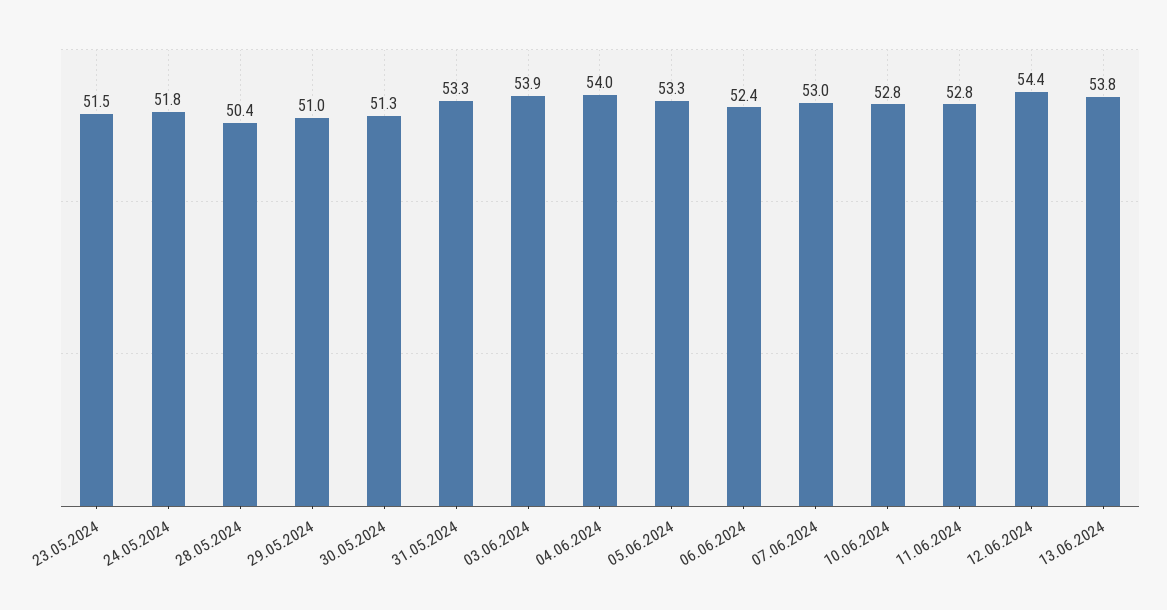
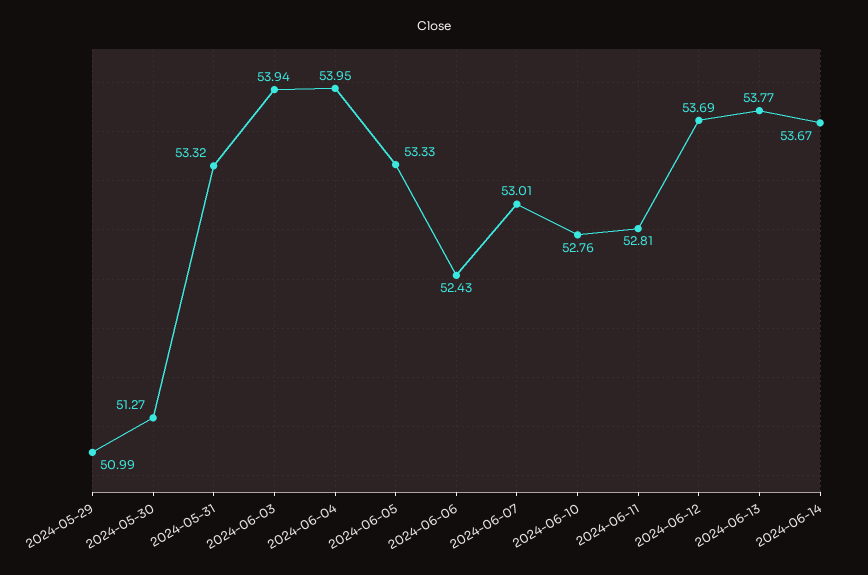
23.05.2024: 51.5 -> none
24.05.2024: 51.8 -> none
28.05.2024: 50.4 -> none
12.06.2024: 54.4 -> 53.69
2024-06-14: none -> 53.67

